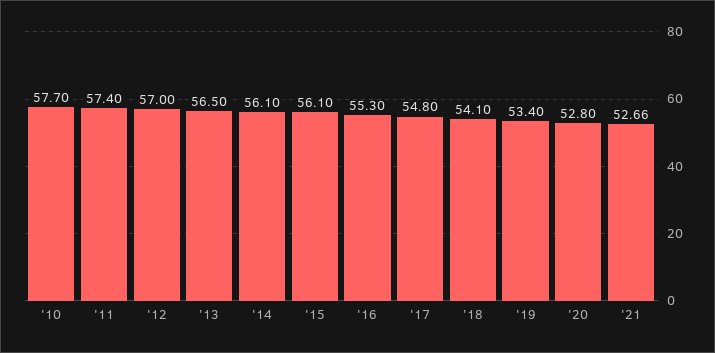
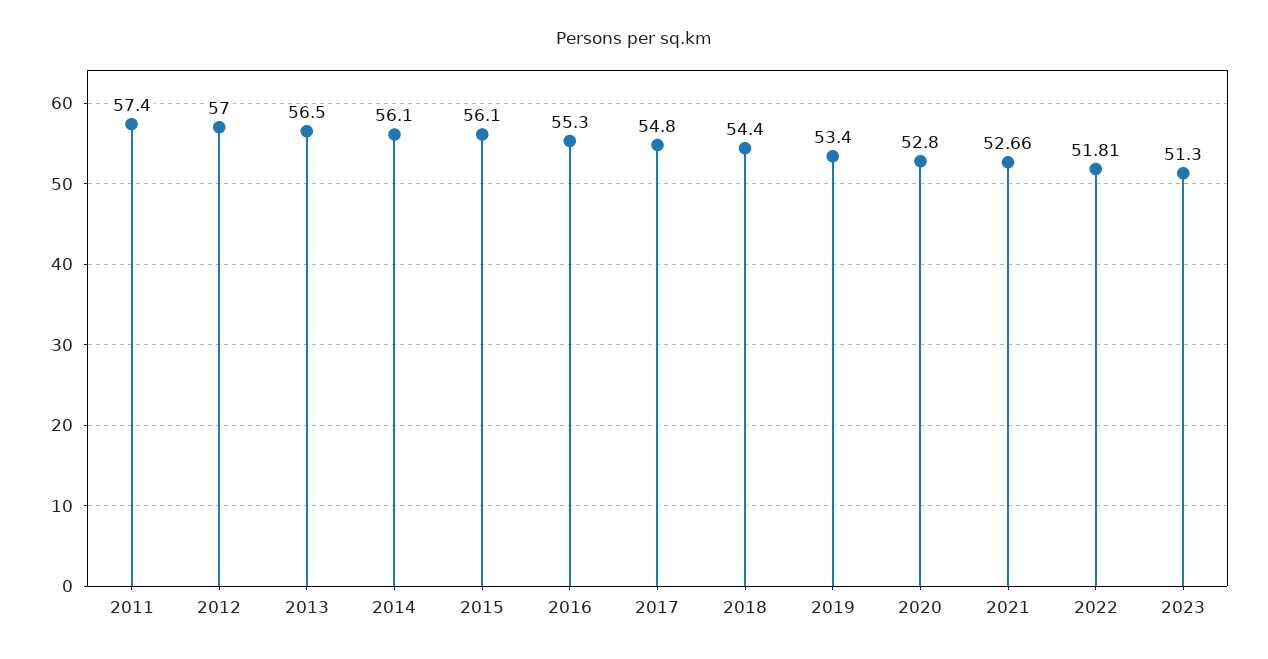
'10: 57.7 -> none
'18: 54.1 -> 54.4
2022: none -> 51.81
2023: none -> 51.3

